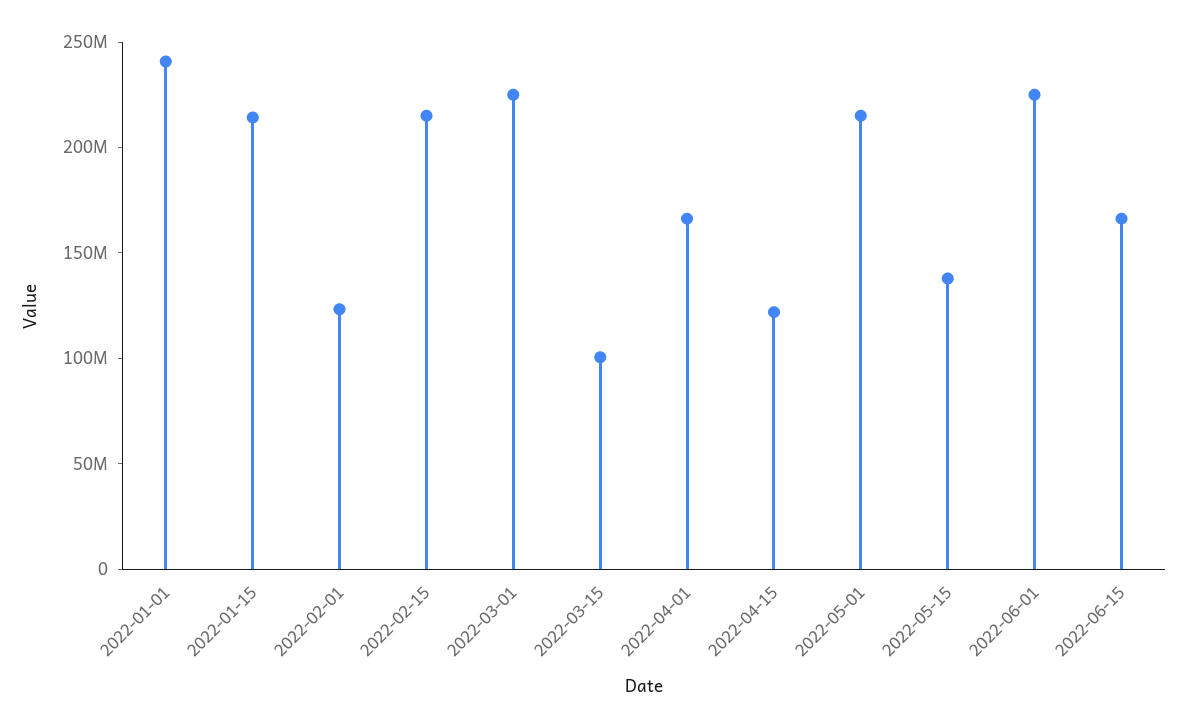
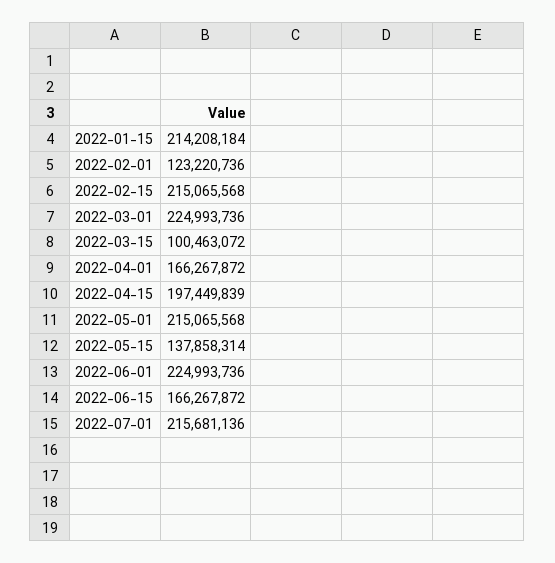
2022-01-01: 240000000 -> none
2022-04-15: 120000000 -> 197449839
2022-07-01: none -> 215681136

